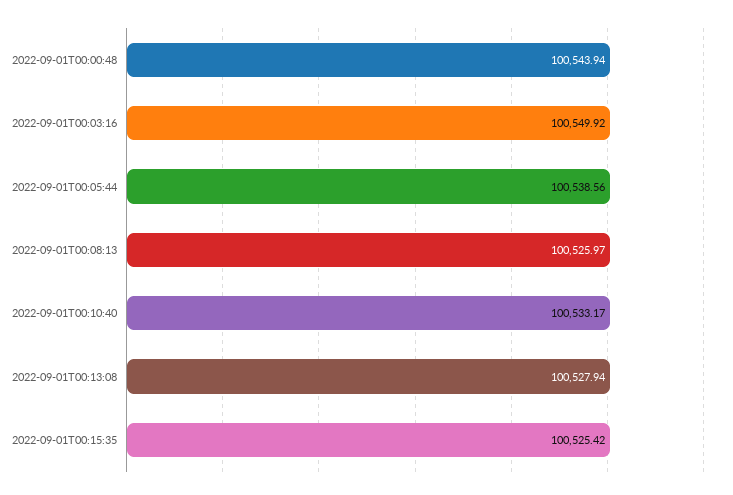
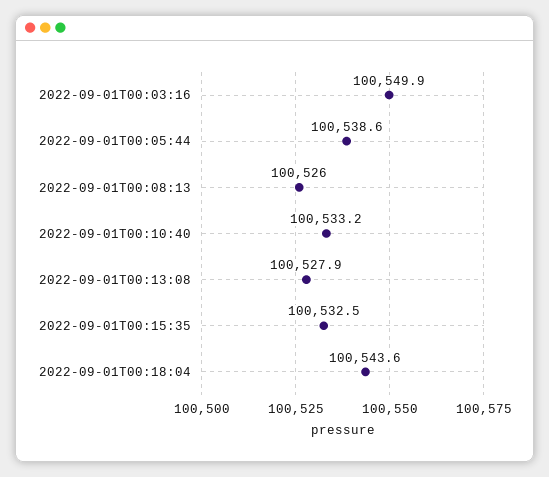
2022-09-01T00:00:48: 100543.94 -> none
2022-09-01T00:15:35: 100525.42 -> 100532.5
2022-09-01T00:18:04: none -> 100543.6

